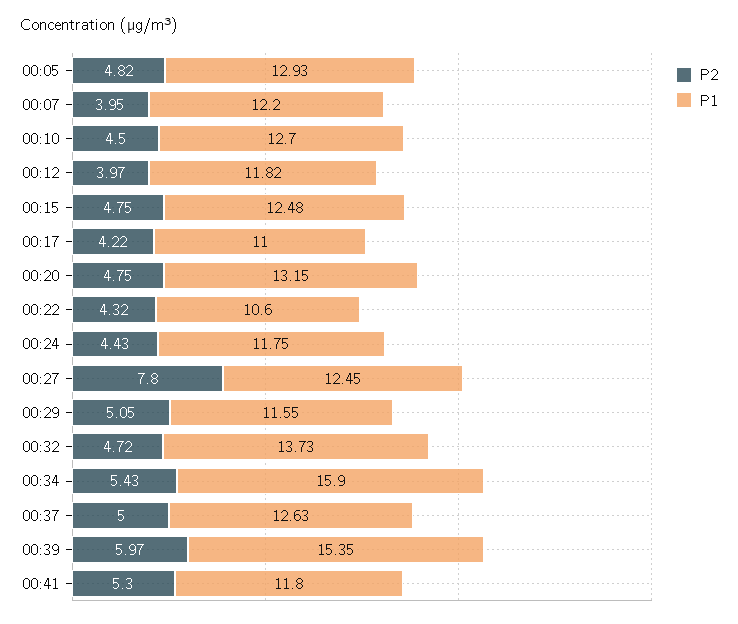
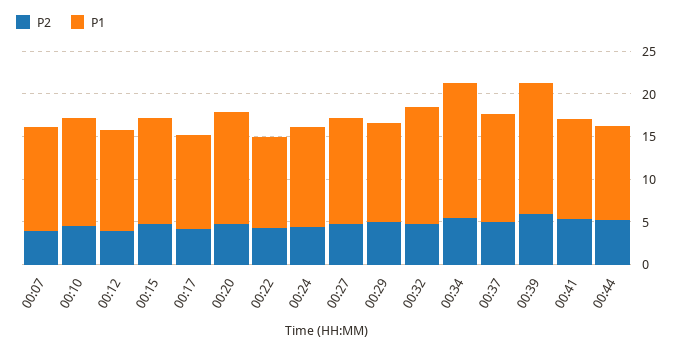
P2, 00:05: 4.82 -> none
P1, 00:05: 12.93 -> none
P2, 00:27: 7.8 -> 5
P2, 00:44: none -> 5
P1, 00:44: none -> 11

